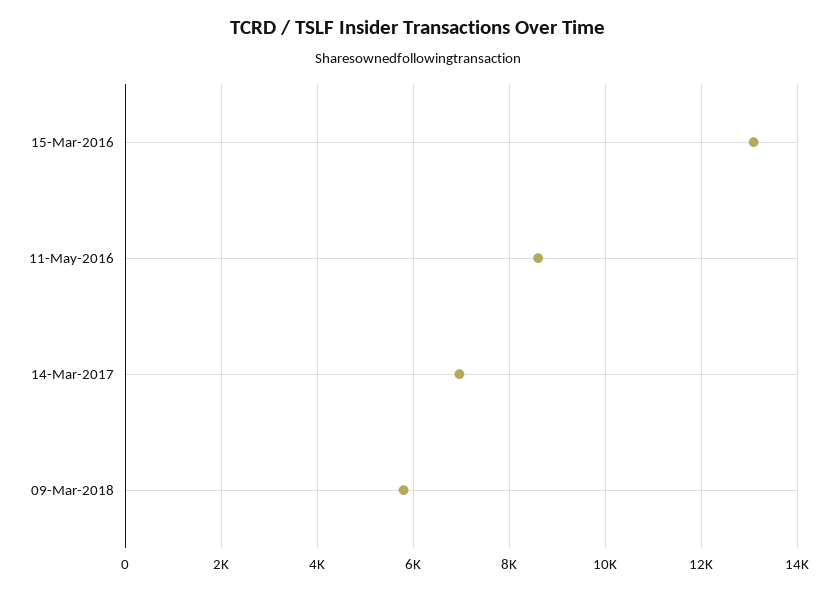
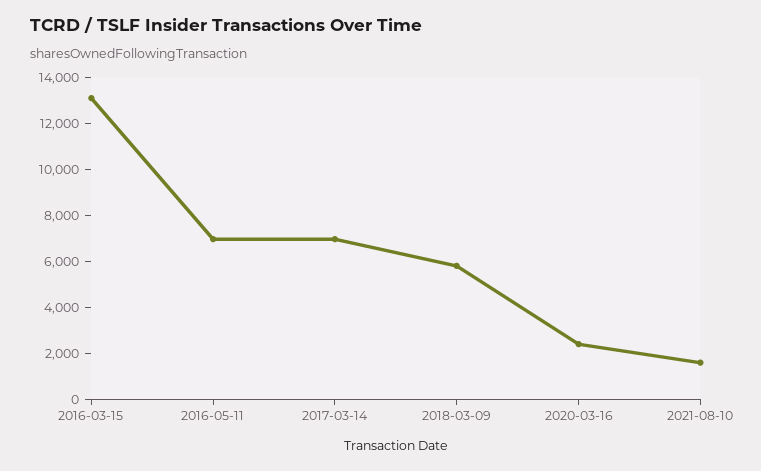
11-May-2016: 8600 -> 7000
2020-03-16: none -> 2500
2021-08-10: none -> 1500

